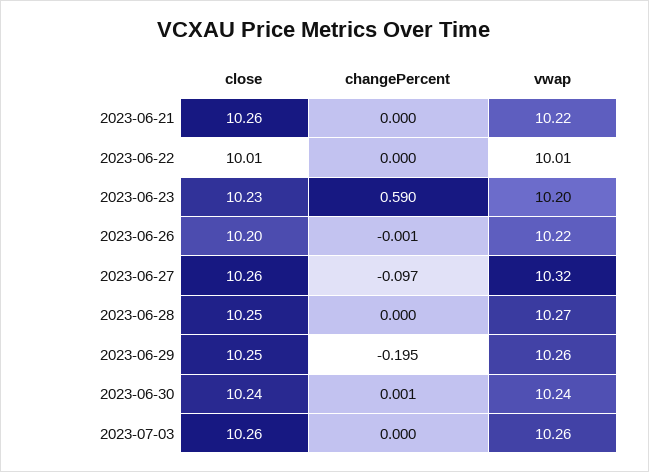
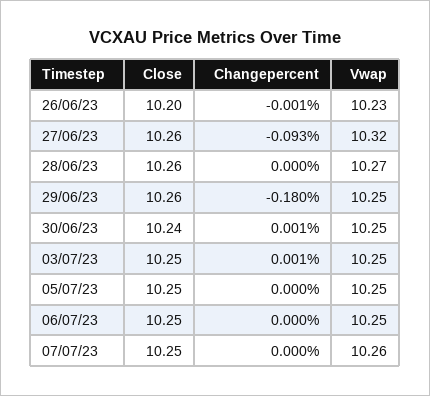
close, 2023-06-21: 10.26 -> none
changePercent, 2023-06-21: 0 -> none
vwap, 2023-06-21: 10.22 -> none
close, 2023-06-22: 10.01 -> none
changePercent, 2023-06-22: 0 -> none
vwap, 2023-06-22: 10.01 -> none
close, 2023-06-23: 10.23 -> none
changePercent, 2023-06-23: 0.59 -> none
vwap, 2023-06-23: 10.2 -> none
vwap, 2023-06-26: 10.22 -> 10.23
changePercent, 2023-06-27: -0.097 -> -0.093
close, 2023-06-28: 10.25 -> 10.26
close, 2023-06-29: 10.25 -> 10.26
changePercent, 2023-06-29: -0.195 -> -0.18
vwap, 2023-06-29: 10.26 -> 10.25
vwap, 2023-06-30: 10.24 -> 10.25
close, 2023-07-03: 10.26 -> 10.25
changePercent, 2023-07-03: 0 -> 0.001
vwap, 2023-07-03: 10.26 -> 10.25
close, 05/07/23: none -> 10.25
changePercent, 05/07/23: none -> 0
vwap, 05/07/23: none -> 10.25
close, 06/07/23: none -> 10.25
changePercent, 06/07/23: none -> 0
vwap, 06/07/23: none -> 10.25
close, 07/07/23: none -> 10.25
changePercent, 07/07/23: none -> 0
vwap, 07/07/23: none -> 10.26

